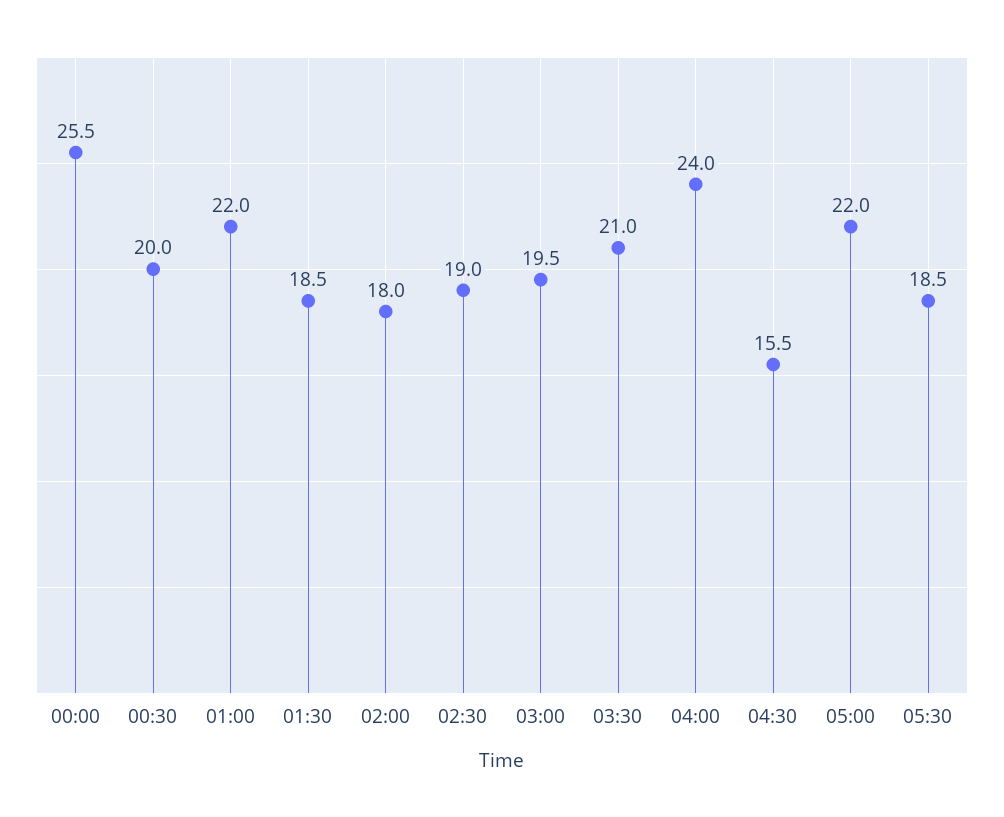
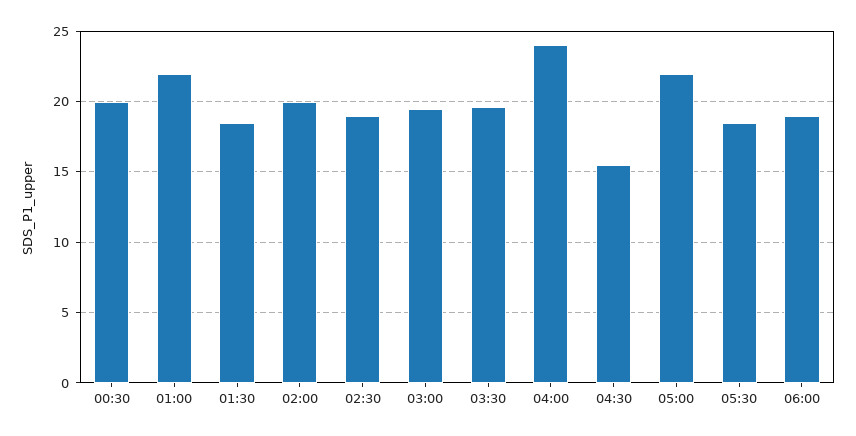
00:00: 25.5 -> none
02:00: 18 -> 20
03:30: 21 -> 19.5
06:00: none -> 19

